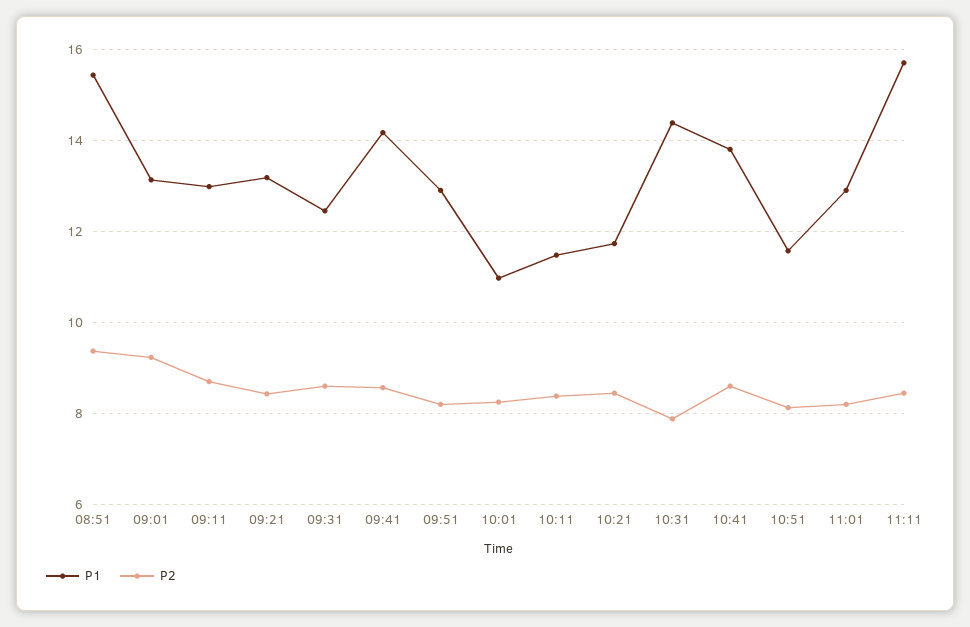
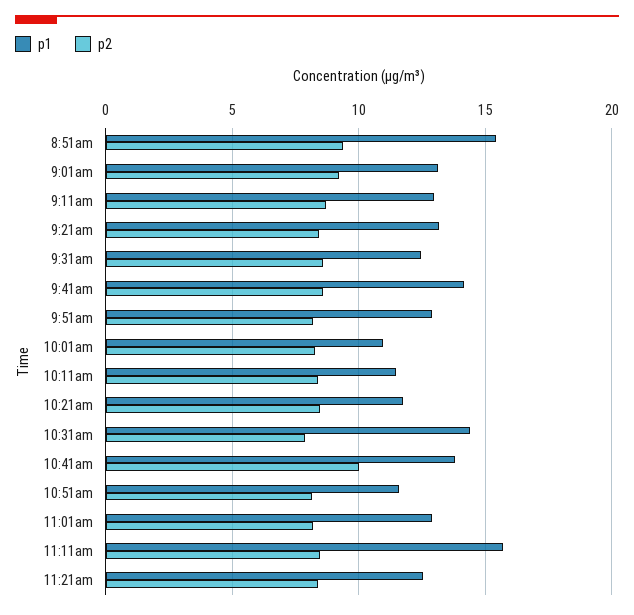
P2, 10:41: 8.6 -> 10
P1, 11:21am: none -> 12.5
P2, 11:21am: none -> 8.5

